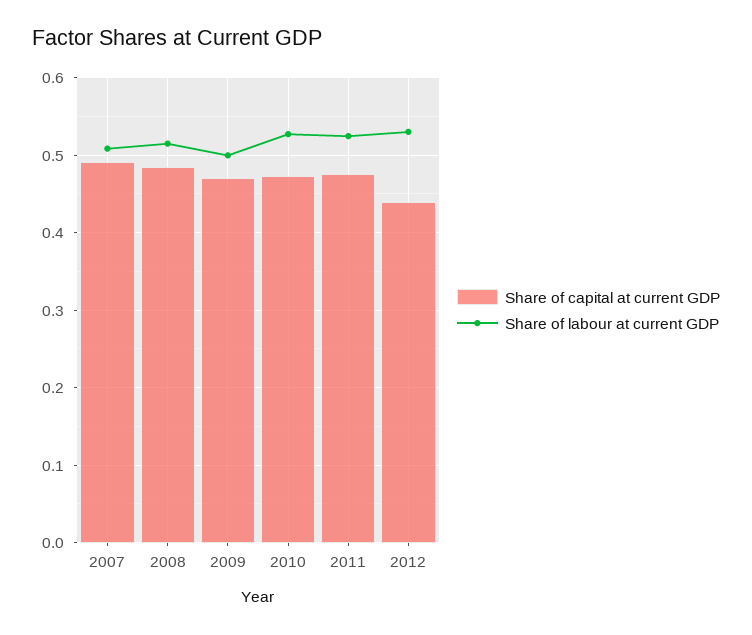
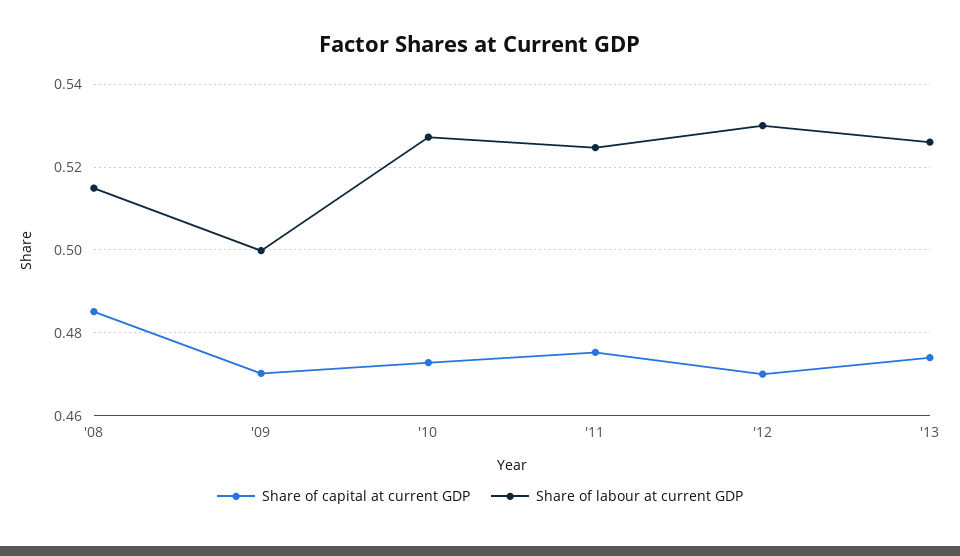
Share of capital at current GDP, 2007: 0.49 -> none
Share of labour at current GDP, 2007: 0.51 -> none
Share of capital at current GDP, 2012: 0.44 -> 0.47
Share of capital at current GDP, '13: none -> 0.474
Share of labour at current GDP, '13: none -> 0.526

